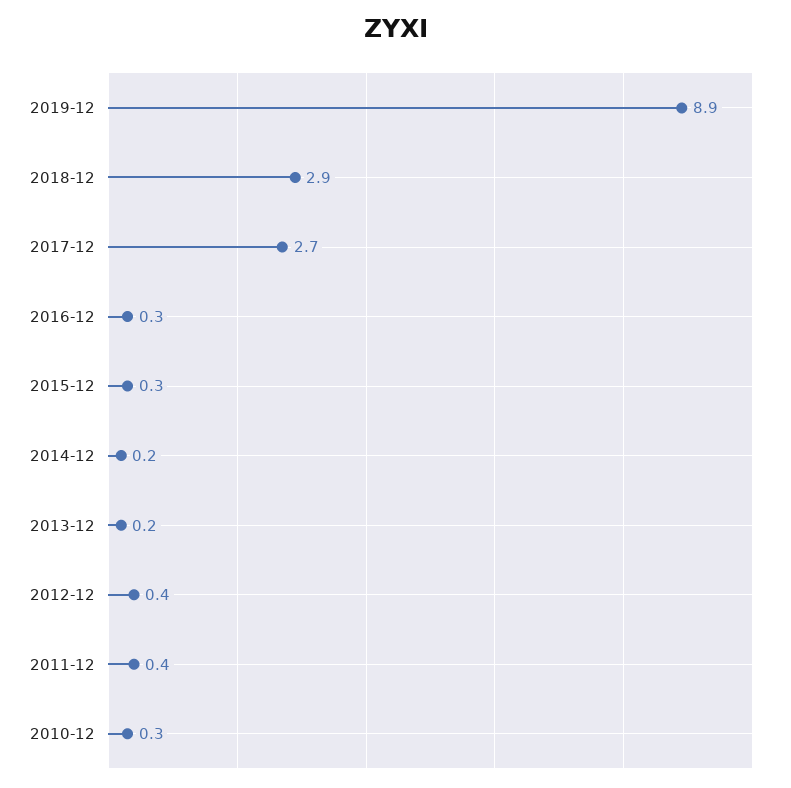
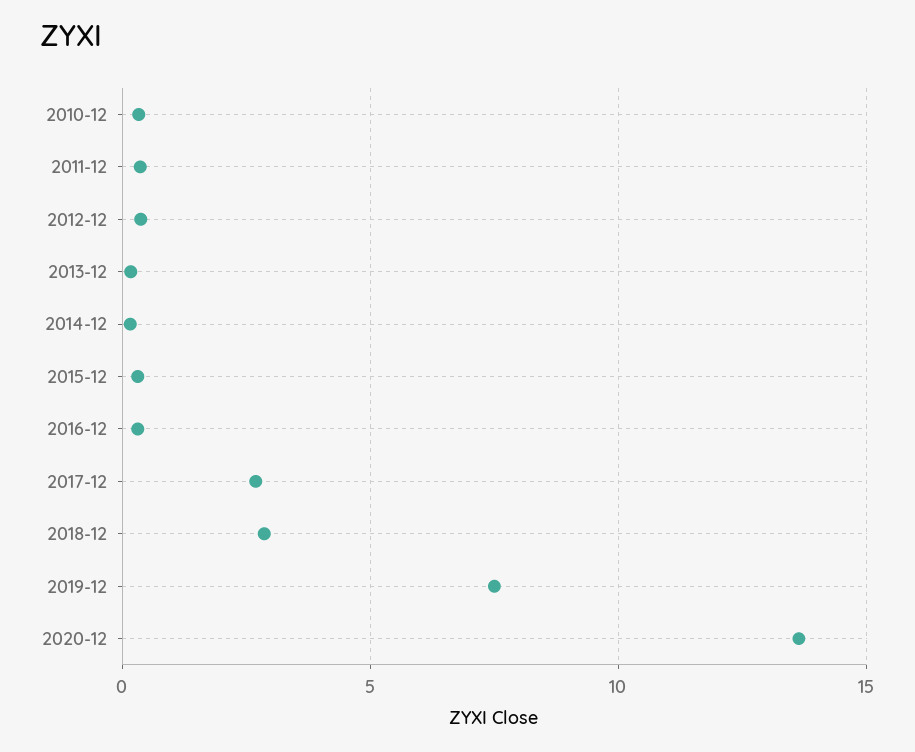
2019-12: 8.9 -> 7.5
2020-12: none -> 13.5

